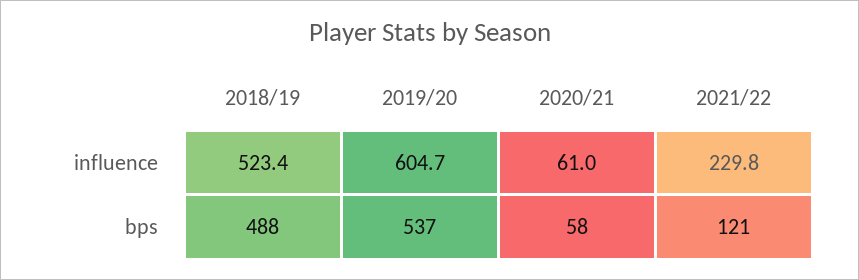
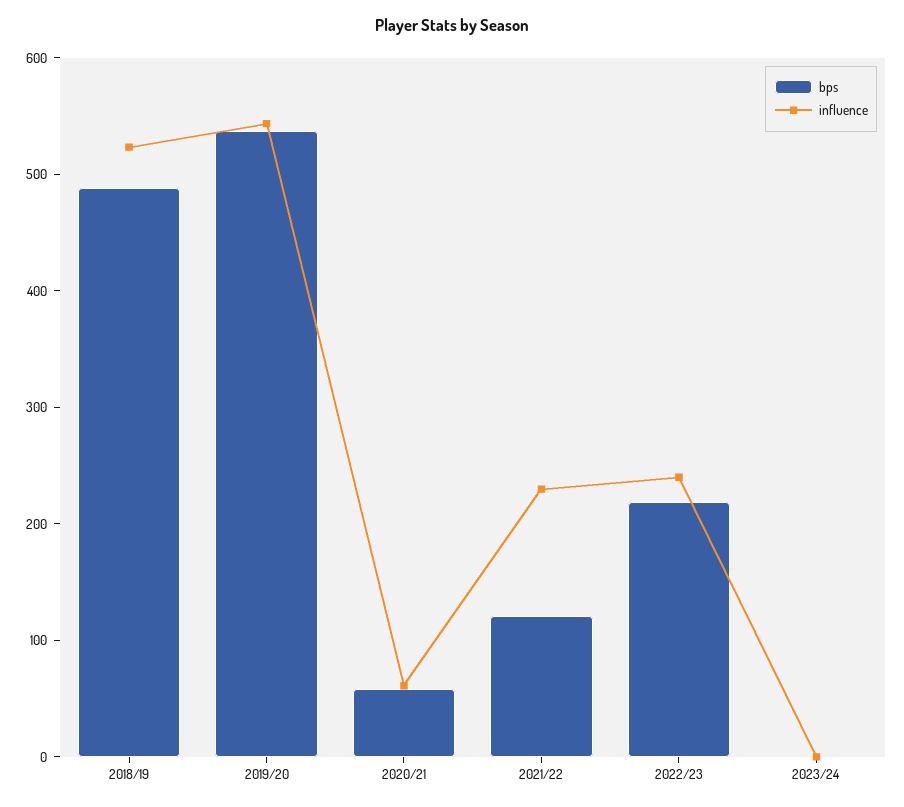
influence, 2019/20: 604.7 -> 540
bps, 2022/23: none -> 220
influence, 2022/23: none -> 240
bps, 2023/24: none -> 0
influence, 2023/24: none -> 0

